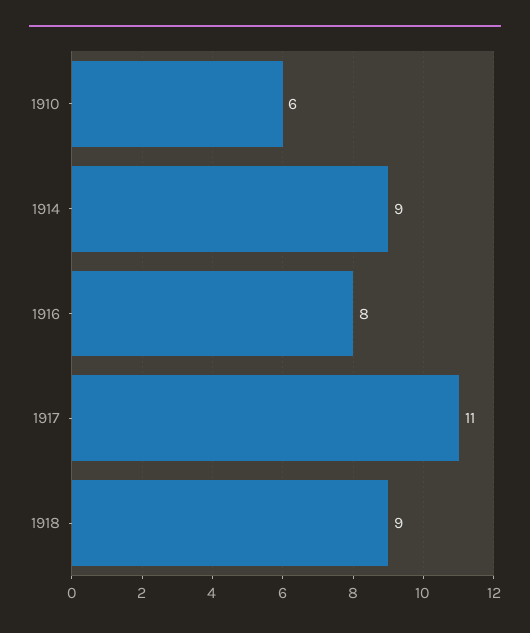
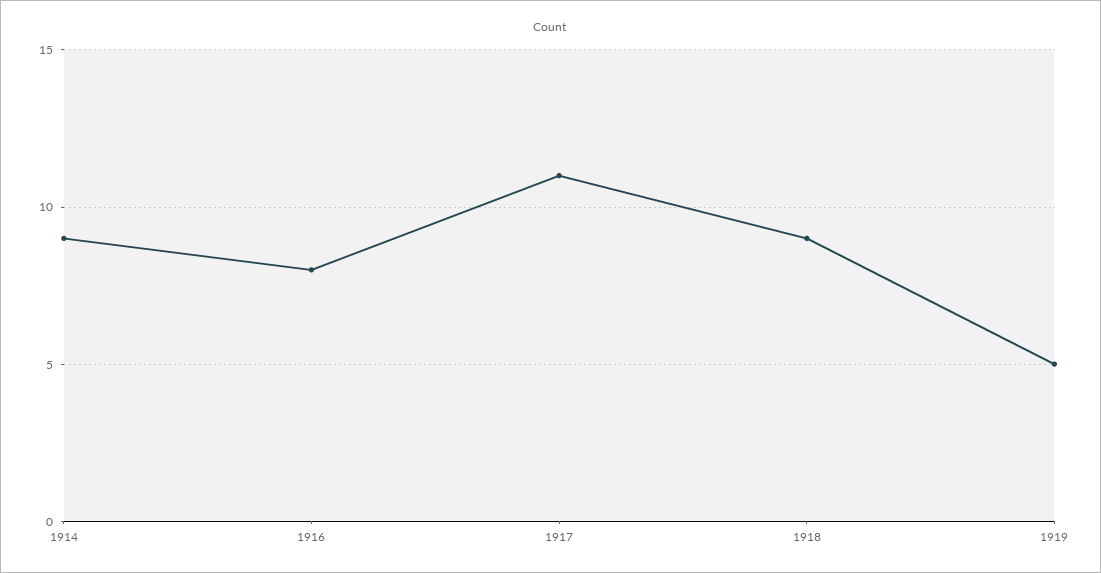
1910: 6 -> none
1919: none -> 5

